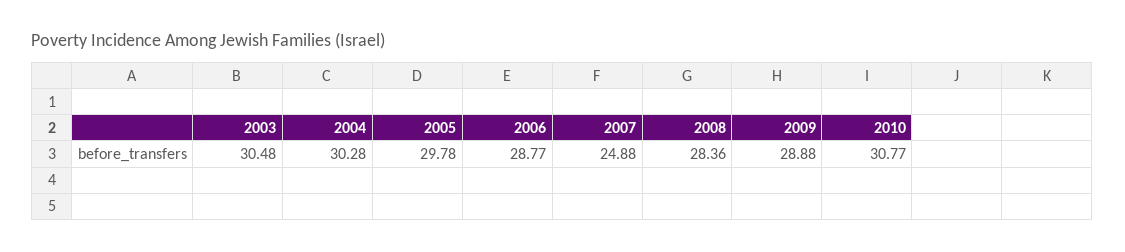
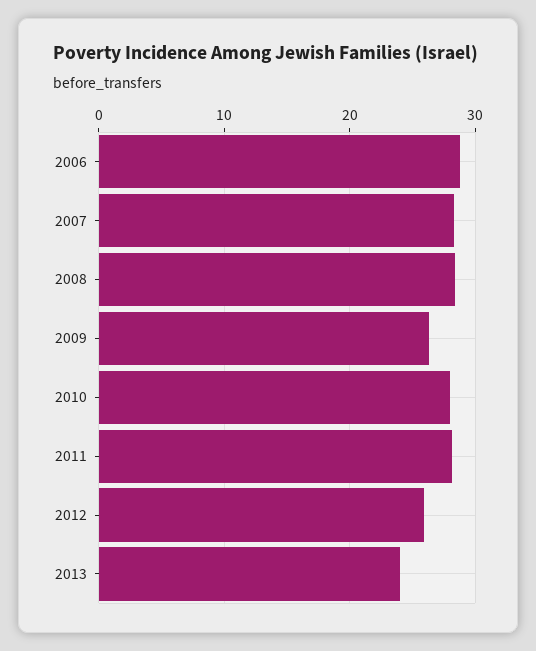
2003: 30.48 -> none
2004: 30.28 -> none
2005: 29.78 -> none
2007: 24.88 -> 28
2009: 28.88 -> 26
2010: 30.77 -> 28
2011: none -> 28
2012: none -> 26
2013: none -> 24

